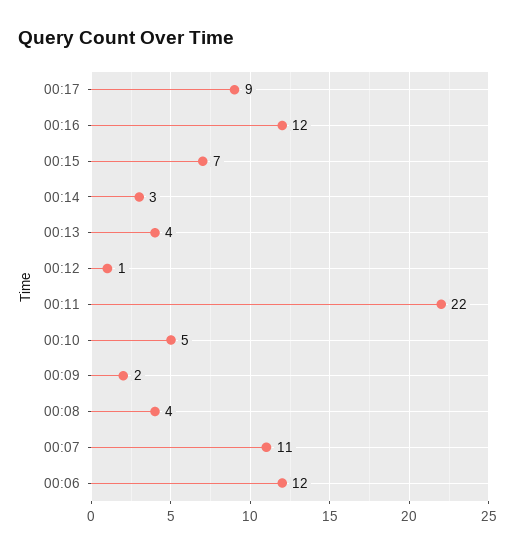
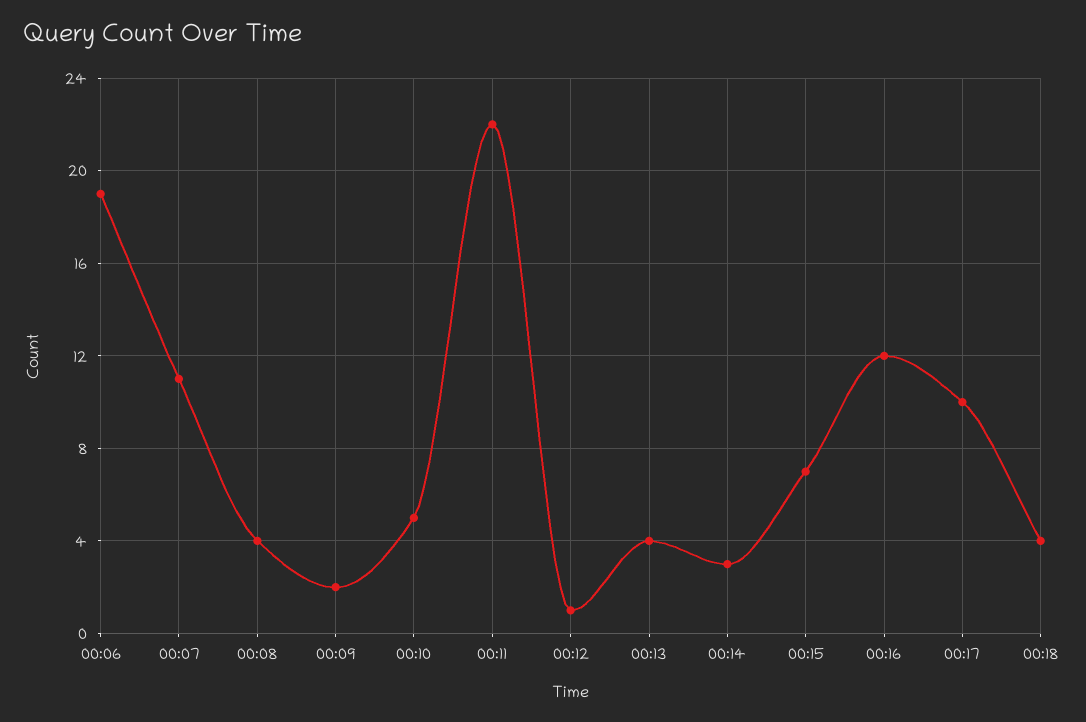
00:17: 9 -> 10
00:06: 12 -> 19
00:18: none -> 4

